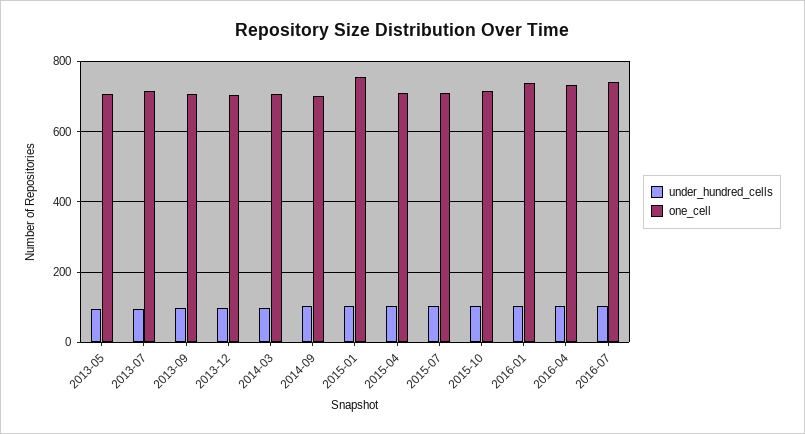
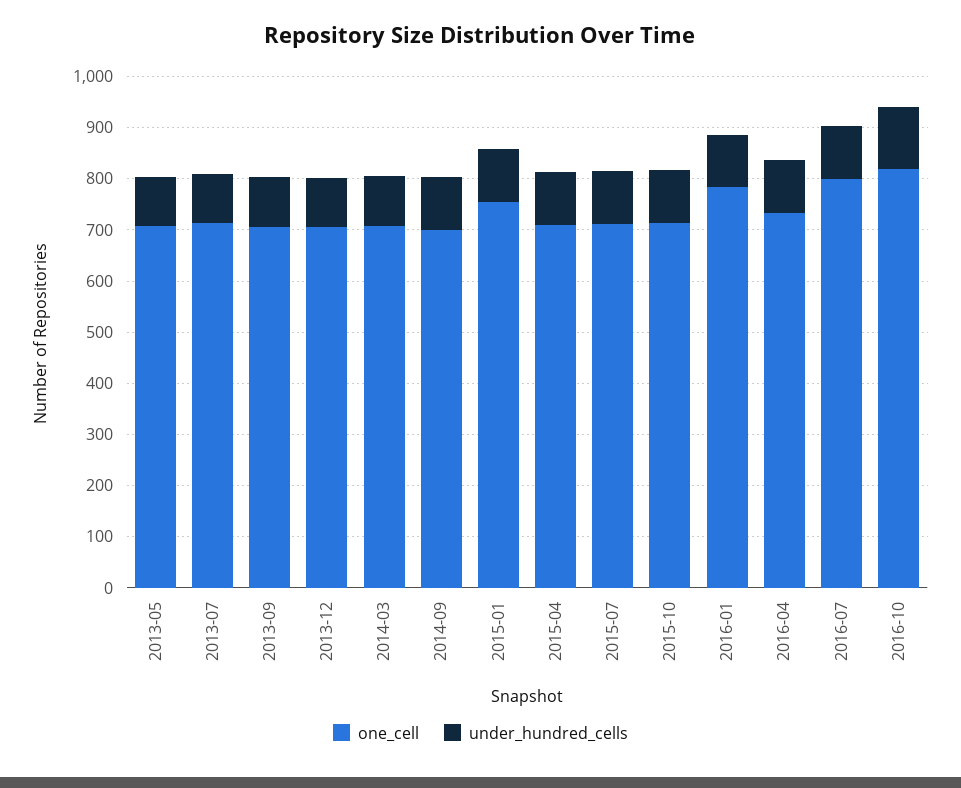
one_cell, 2016-01: 740 -> 780
one_cell, 2016-07: 740 -> 800
one_cell, 2016-10: none -> 820
under_hundred_cells, 2016-10: none -> 120

